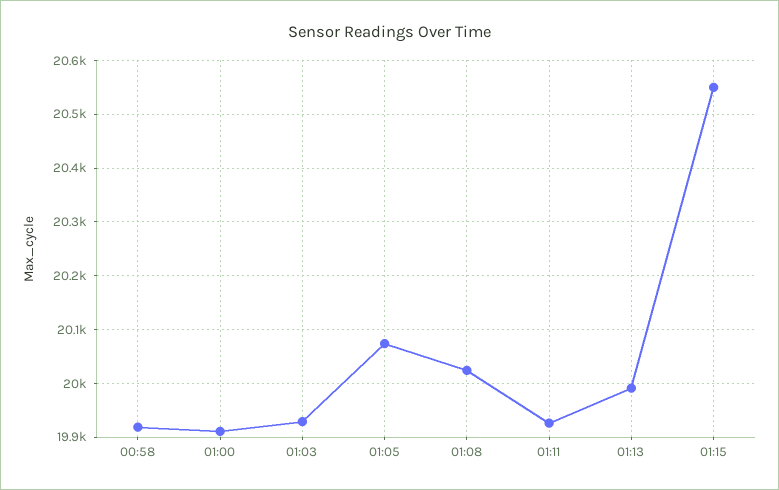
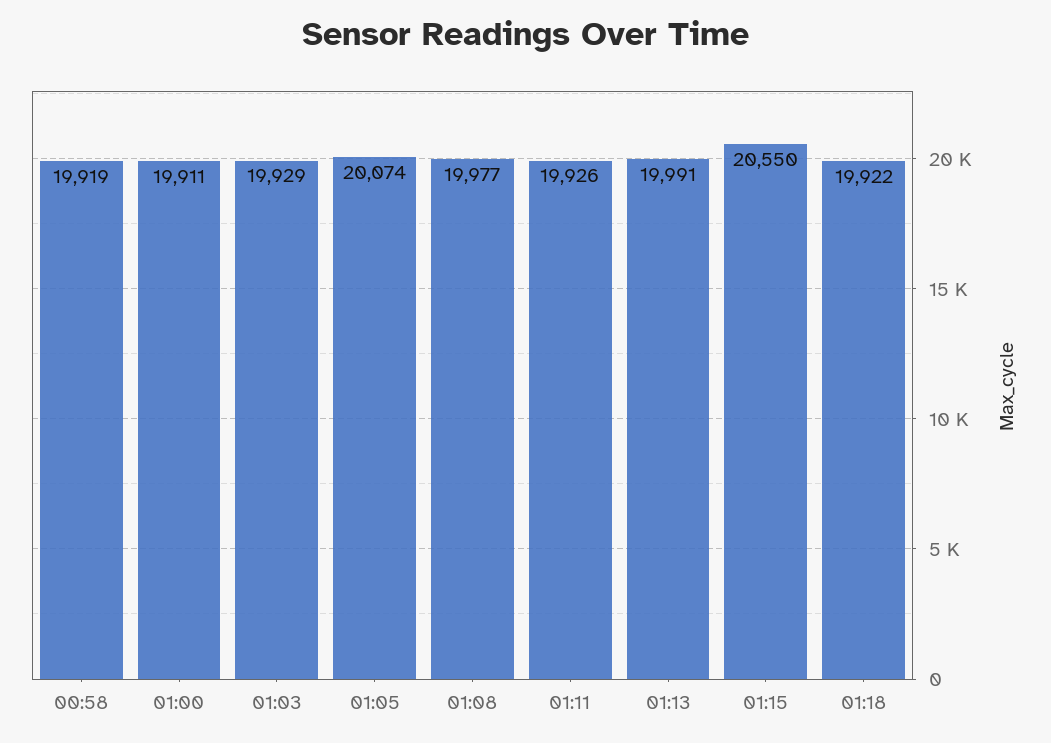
01:08: 20020 -> 19977
01:18: none -> 19922

